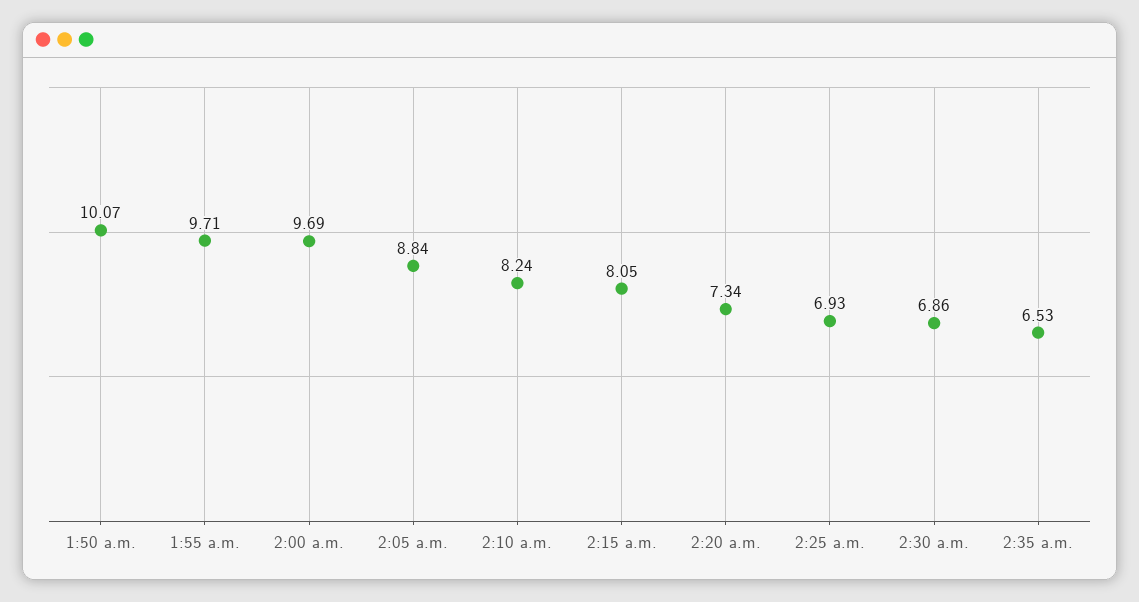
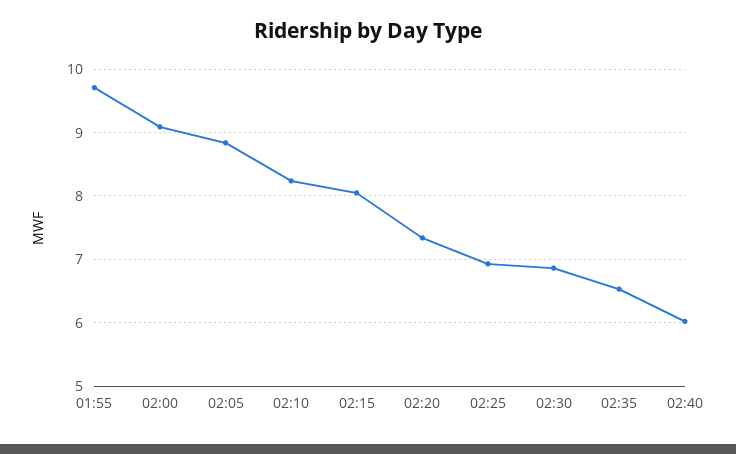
1:50 a.m.: 10.07 -> none
2:00 a.m.: 9.69 -> 9.1
02:40: none -> 6

